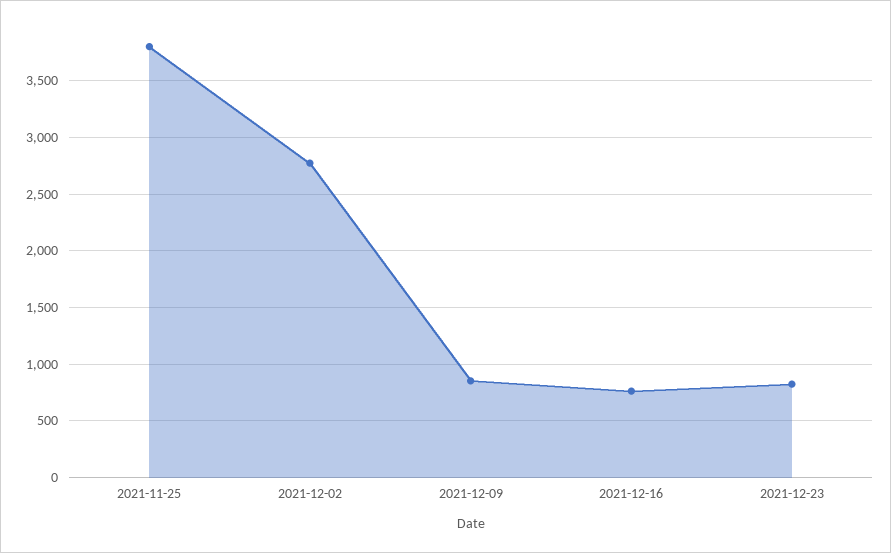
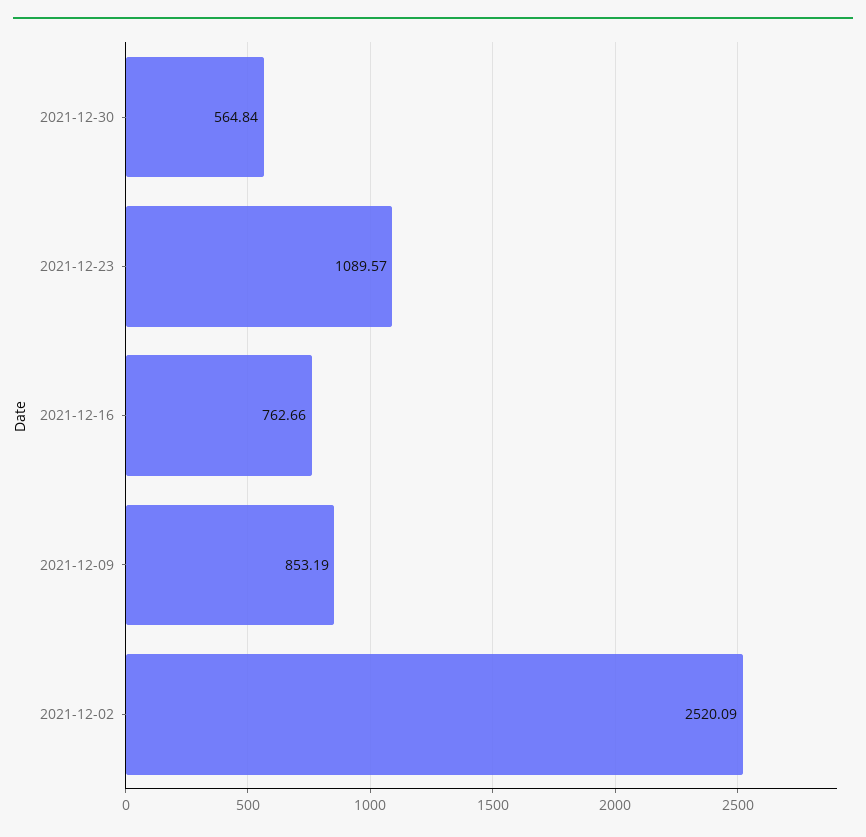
2021-11-25: 3800 -> none
2021-12-02: 2800 -> 2520.09
2021-12-23: 800 -> 1089.57
2021-12-30: none -> 564.84

